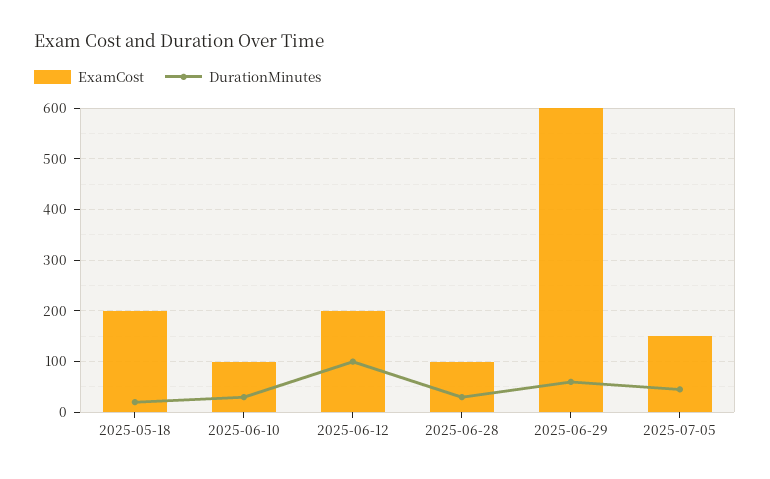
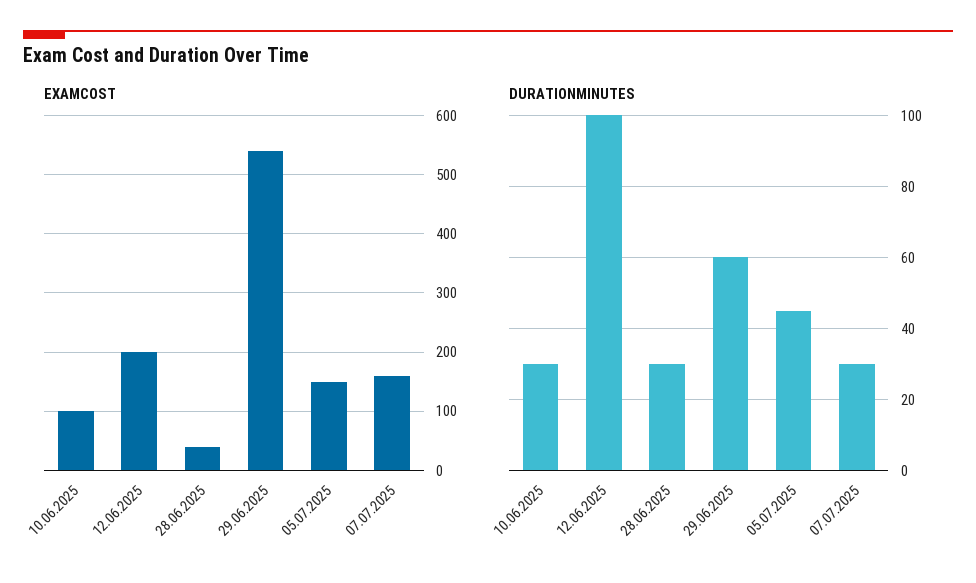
ExamCost, 2025-05-18: 200 -> none
DurationMinutes, 2025-05-18: 20 -> none
ExamCost, 2025-06-28: 100 -> 40
ExamCost, 2025-06-29: 600 -> 540
ExamCost, 07.07.2025: none -> 160
DurationMinutes, 07.07.2025: none -> 30

